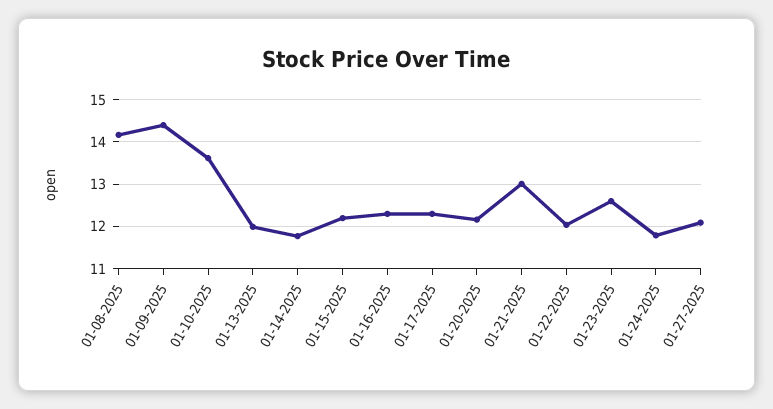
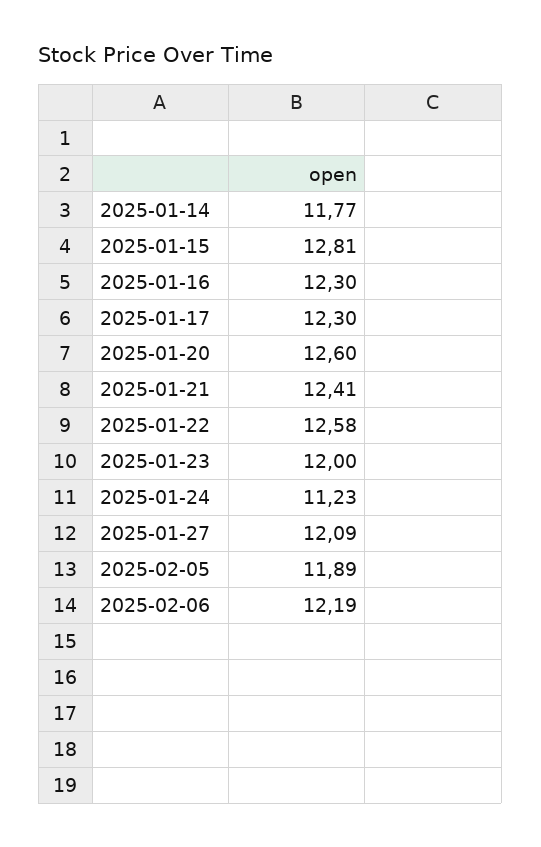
01-08-2025: 14.2 -> none
01-09-2025: 14.4 -> none
01-10-2025: 13.6 -> none
01-13-2025: 12 -> none
01-15-2025: 12.2 -> 12.81
01-20-2025: 12.2 -> 12.6
01-21-2025: 13 -> 12.41
01-22-2025: 12 -> 12.58
01-23-2025: 12.6 -> 12
01-24-2025: 11.8 -> 11.23
2025-02-05: none -> 11.89
2025-02-06: none -> 12.19

